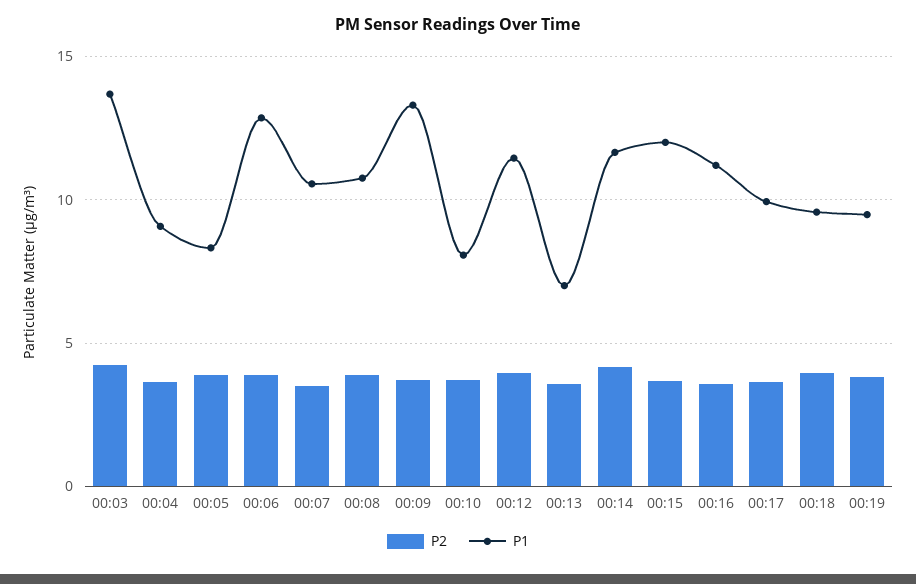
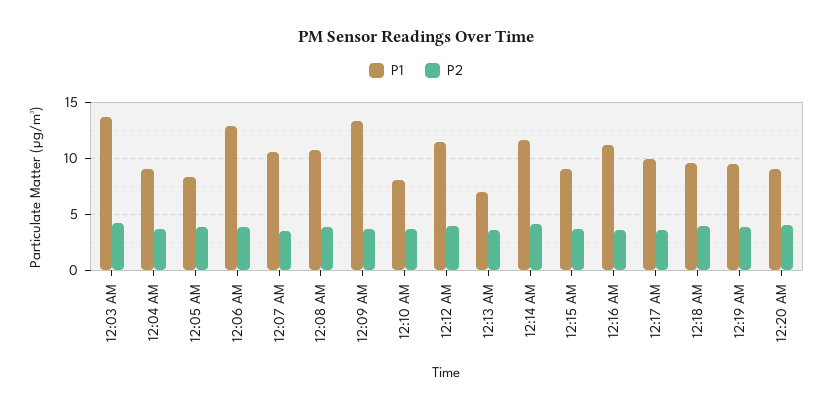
P1, 00:15: 12 -> 9
P1, 12:20 AM: none -> 9
P2, 12:20 AM: none -> 4

